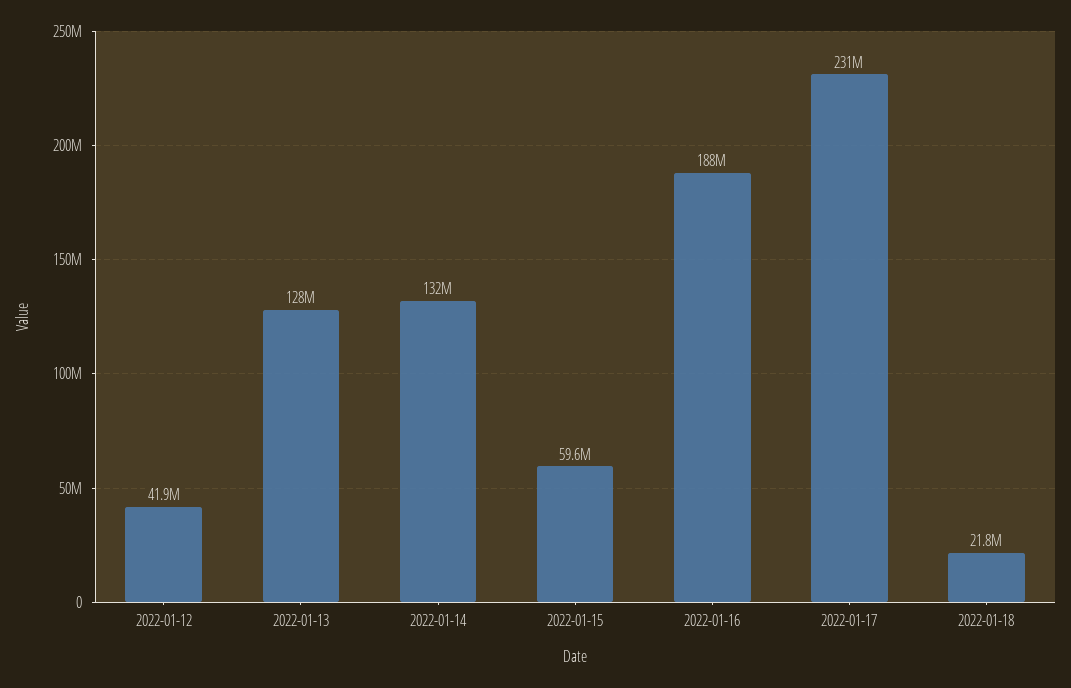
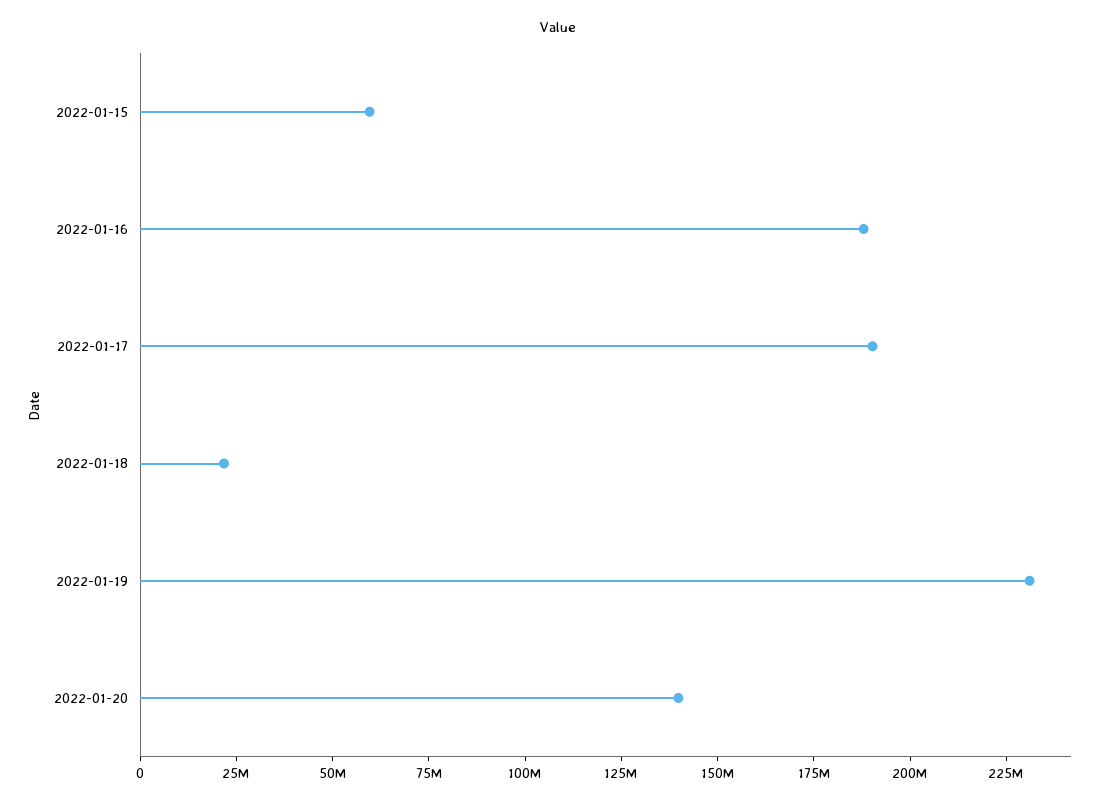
2022-01-12: 41900000 -> none
2022-01-13: 128000000 -> none
2022-01-14: 132000000 -> none
2022-01-17: 231000000 -> 190000000
2022-01-19: none -> 230000000
2022-01-20: none -> 140000000

